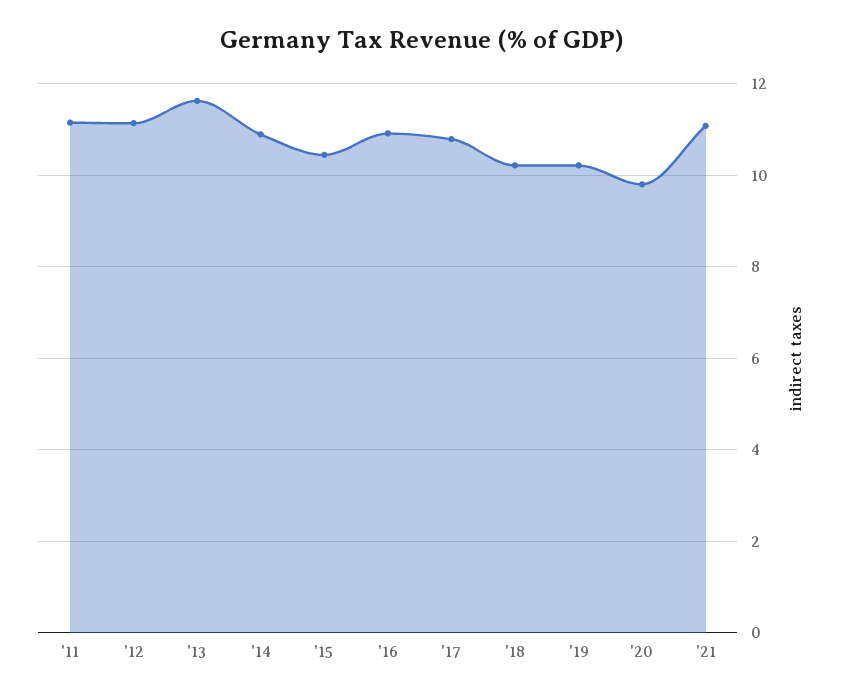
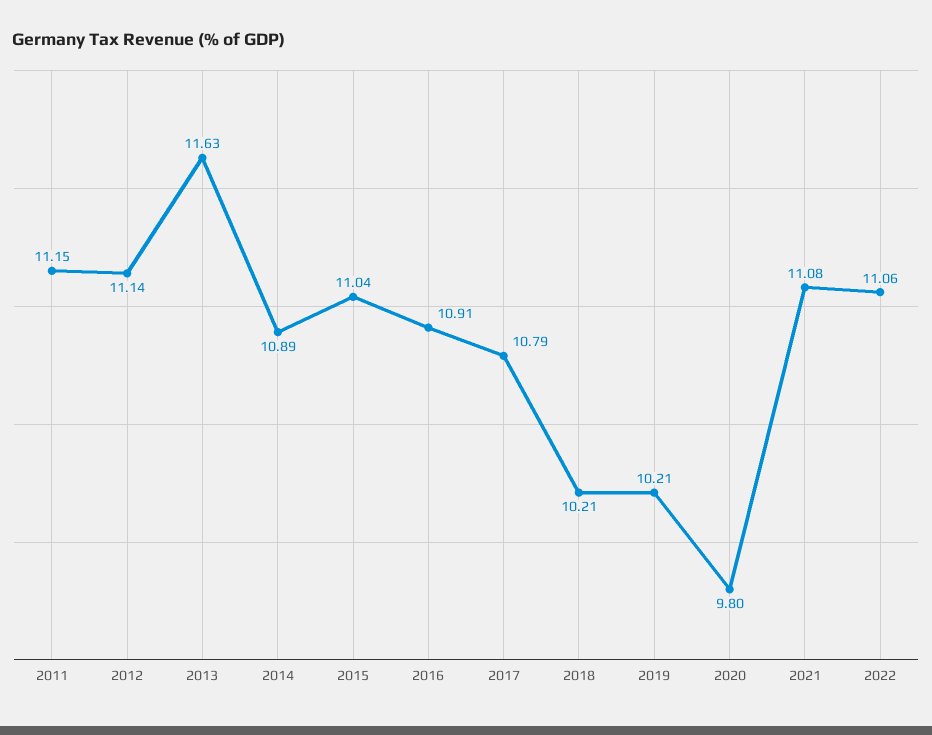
'15: 10.4 -> 11.04
2022: none -> 11.06

